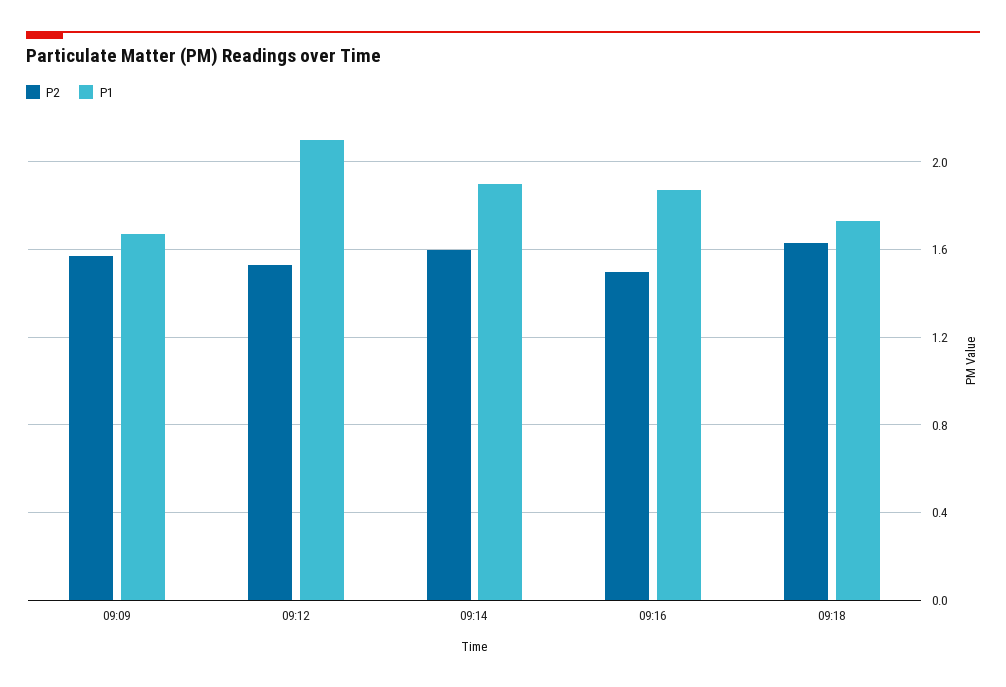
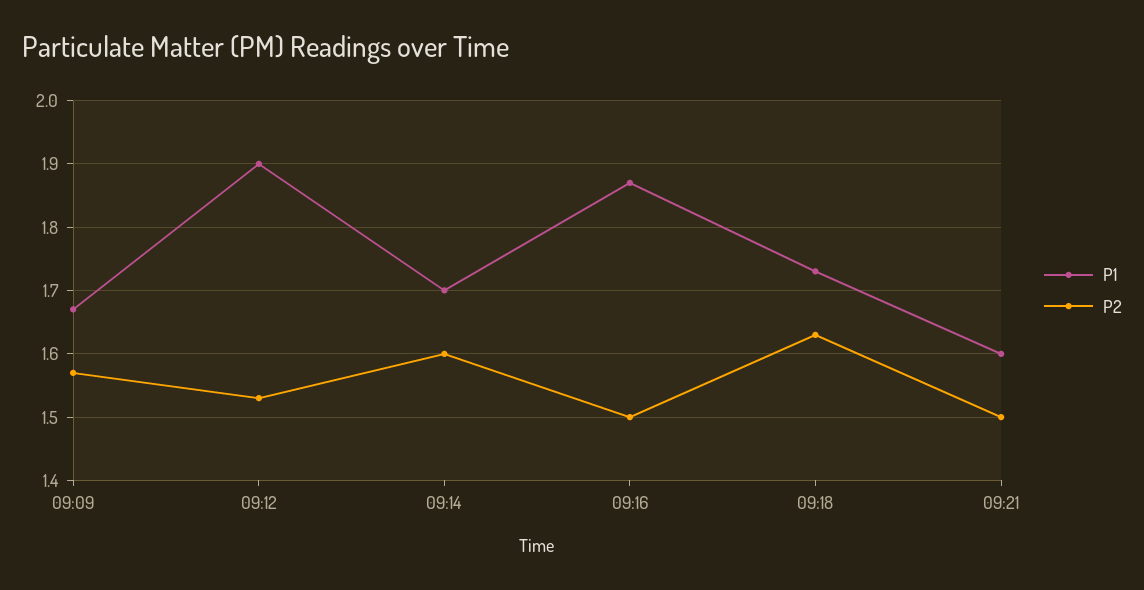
P1, 09:12: 2.1 -> 1.9
P1, 09:14: 1.9 -> 1.7
P1, 09:21: none -> 1.6
P2, 09:21: none -> 1.5

